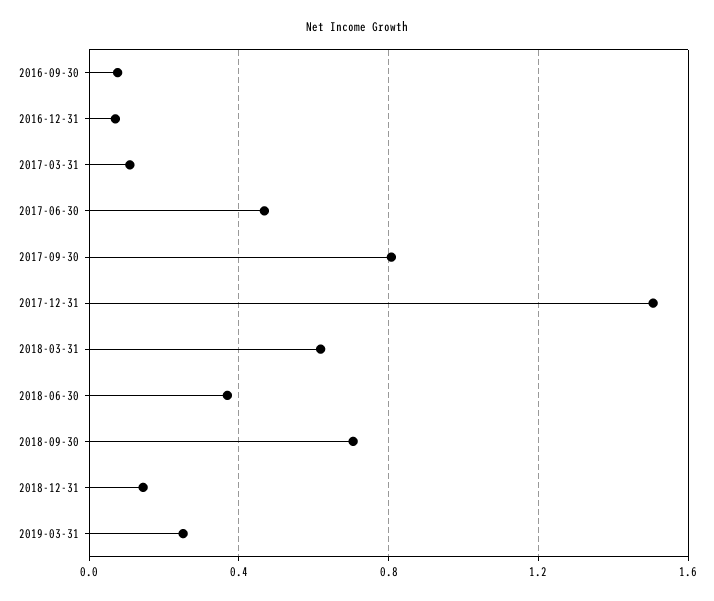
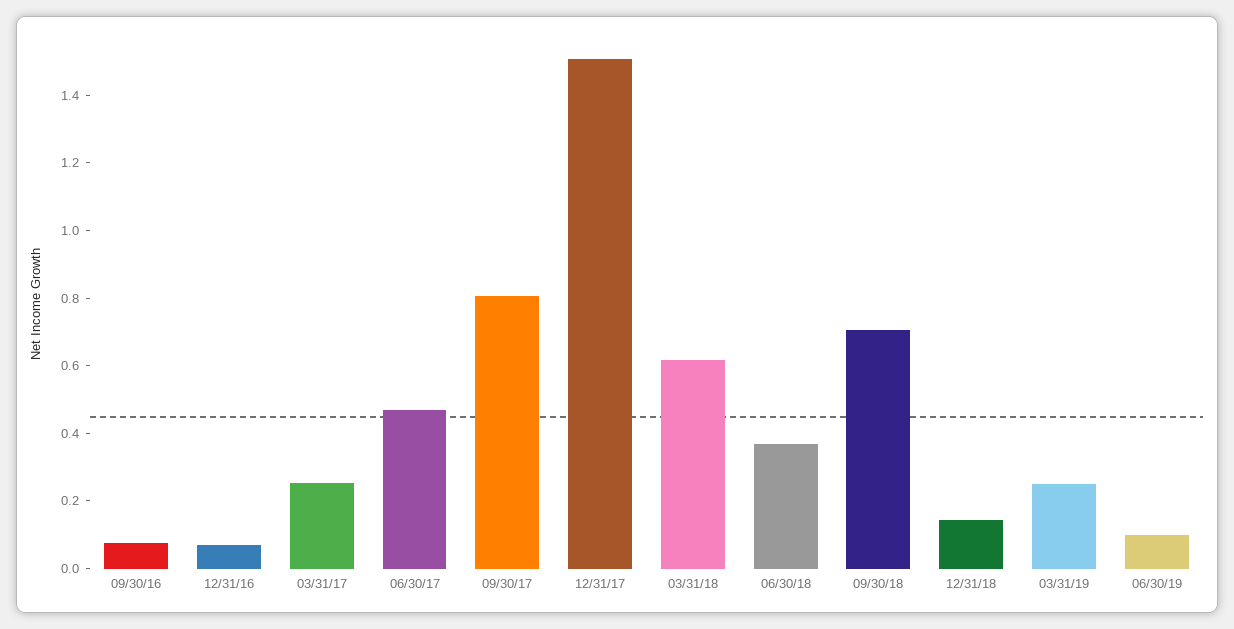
2017-03-31: 0.1 -> 0.25
06/30/19: none -> 0.1

